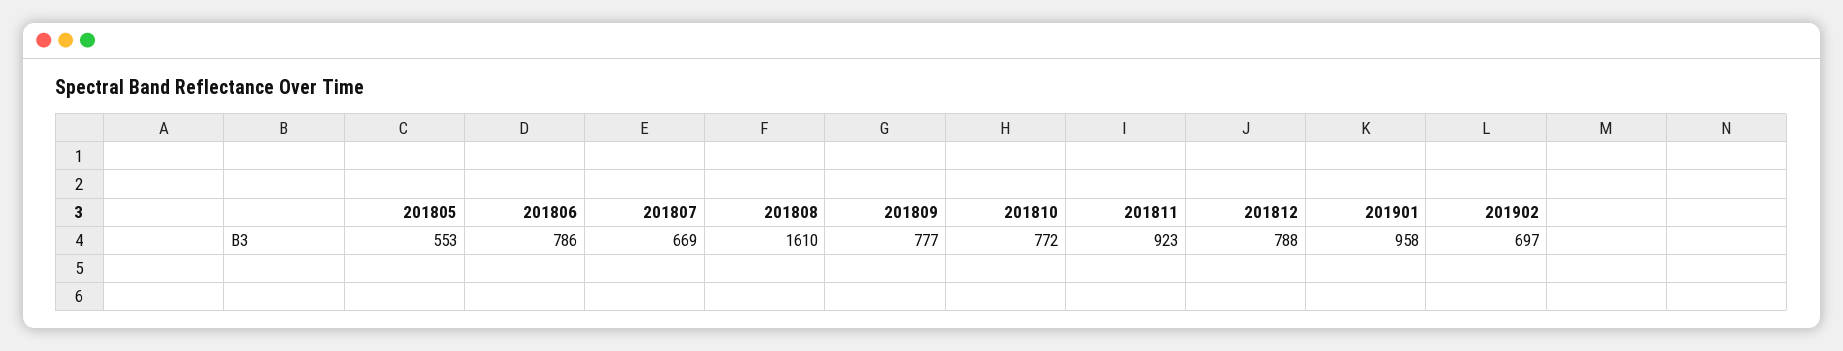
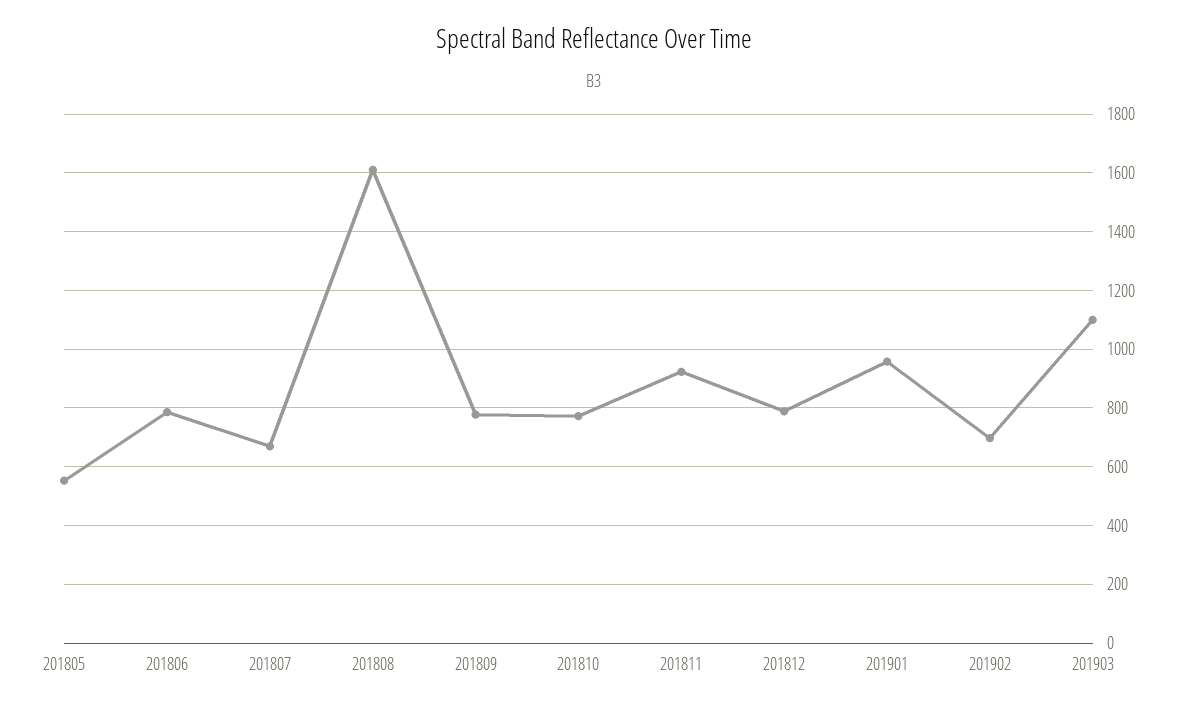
201903: none -> 1100

